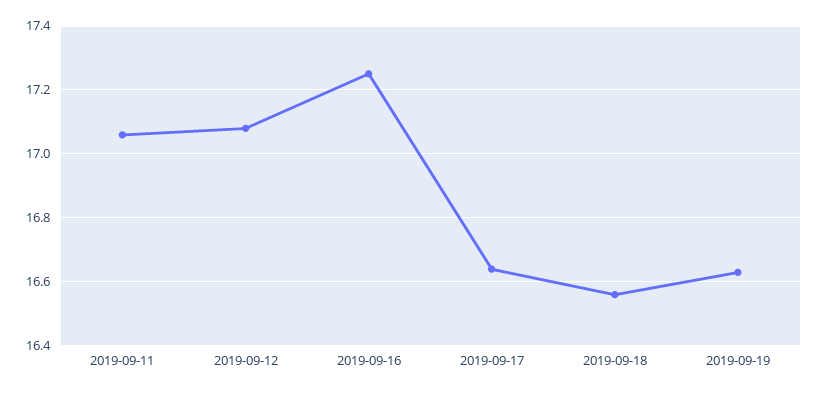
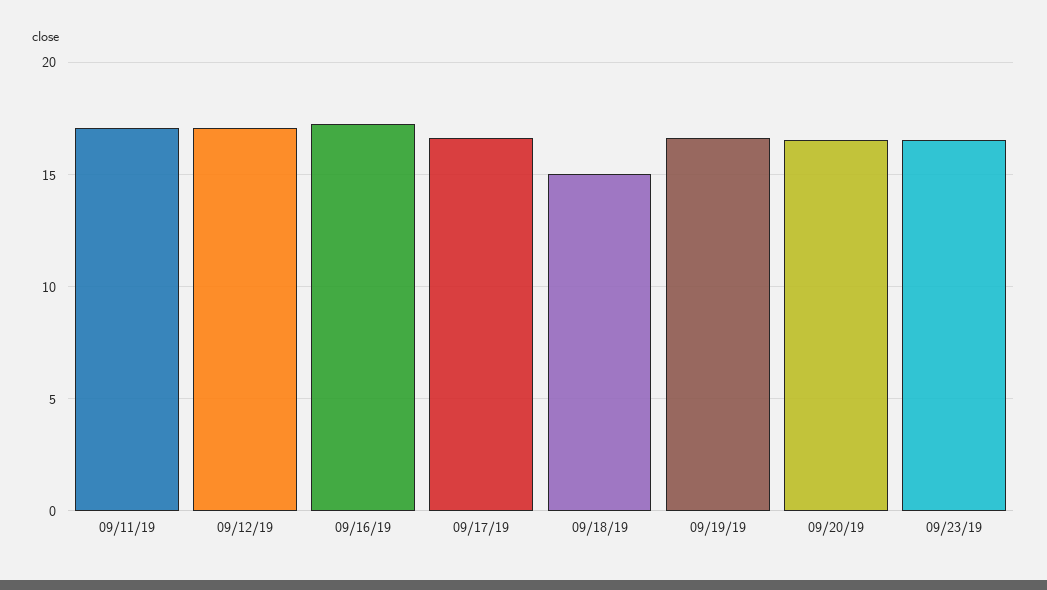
2019-09-18: 16.55 -> 15
09/20/19: none -> 16.5
09/23/19: none -> 16.5

